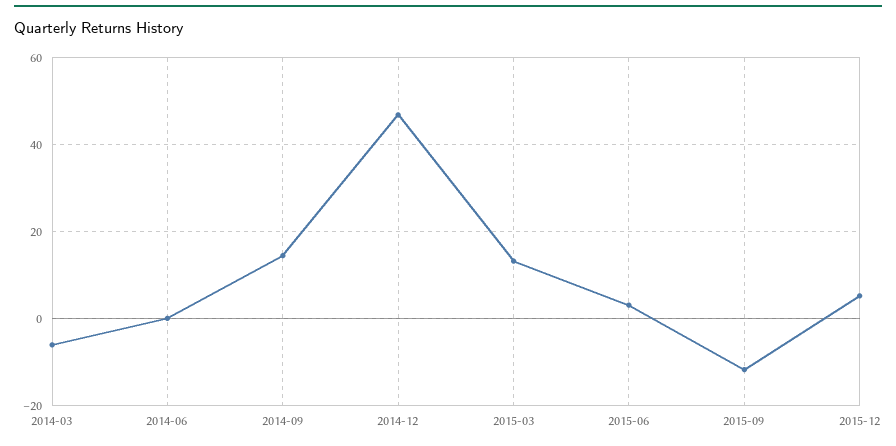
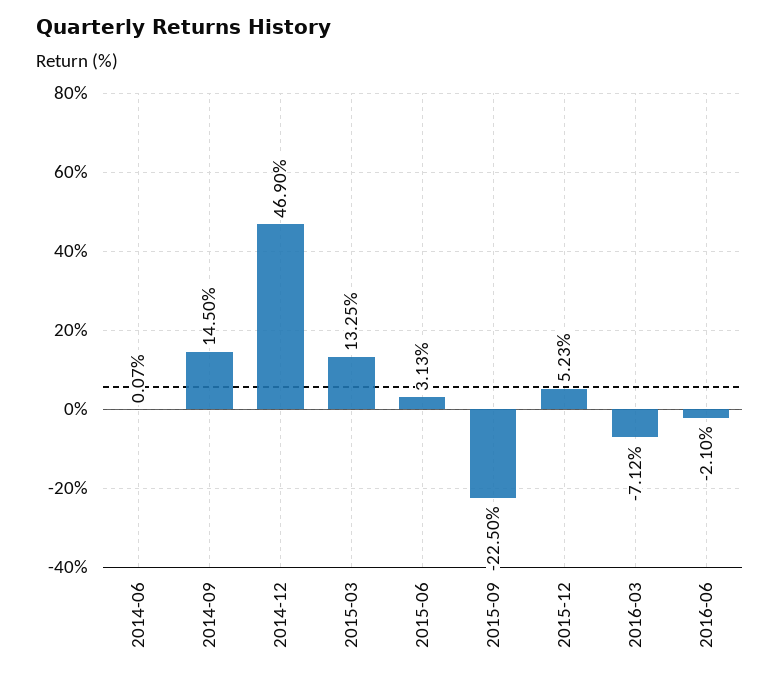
2014-03: -6 -> none
2015-09: -12 -> -22.5
2016-03: none -> -7.12
2016-06: none -> -2.1

